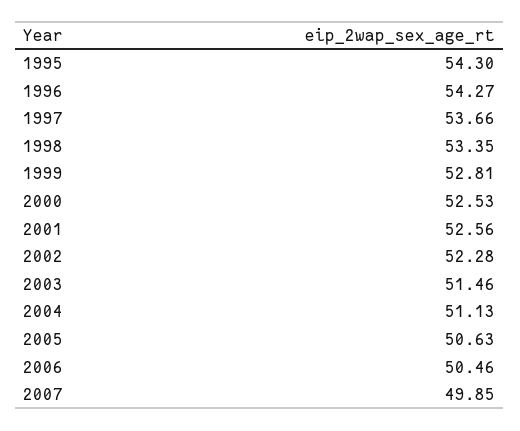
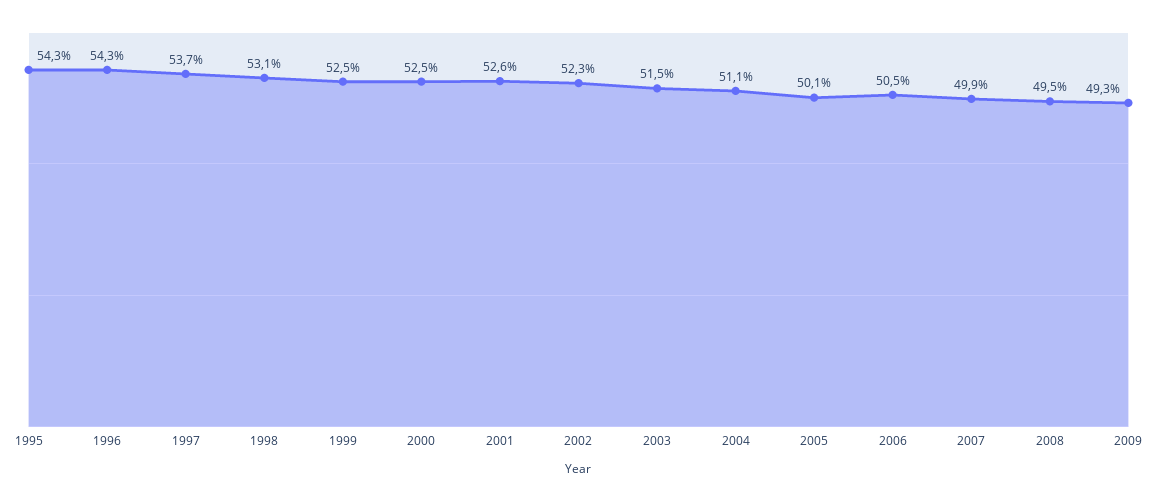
1998: 53.35 -> 53.1
1999: 52.81 -> 52.5
2005: 50.63 -> 50.1
2008: none -> 49.5
2009: none -> 49.3

